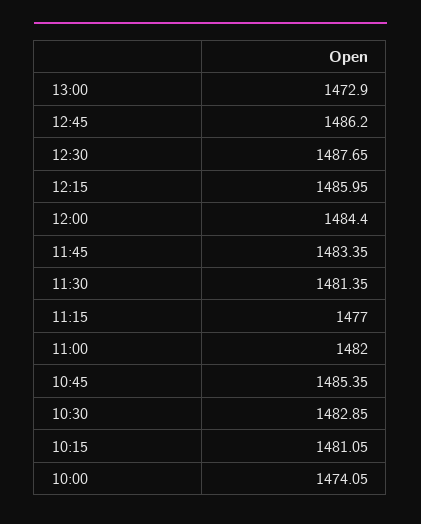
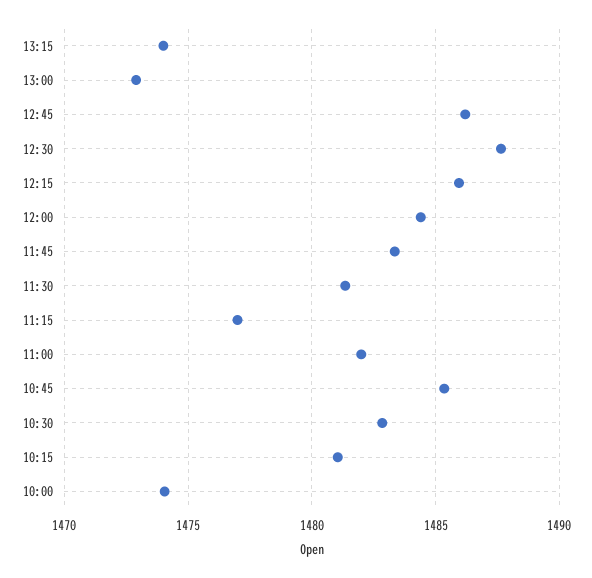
13:15: none -> 1474

